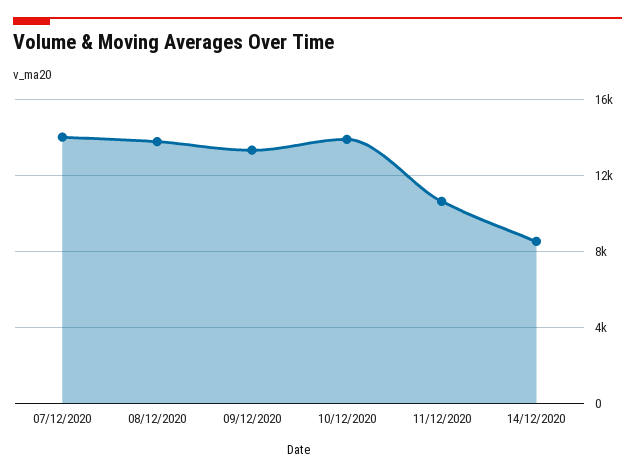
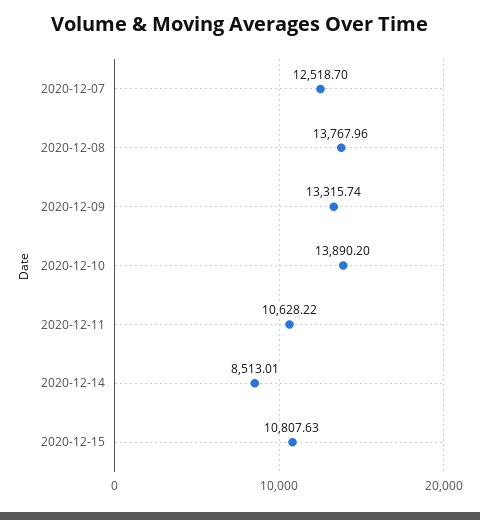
07/12/2020: 14000 -> 12518.7
2020-12-15: none -> 10807.63

